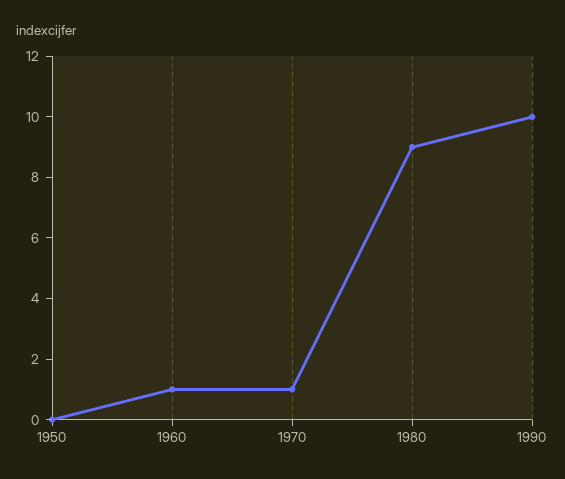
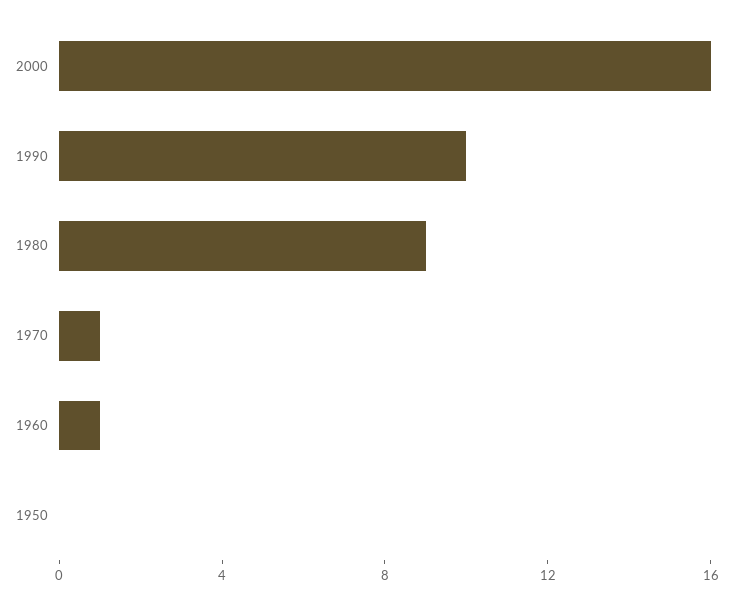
2000: none -> 16

